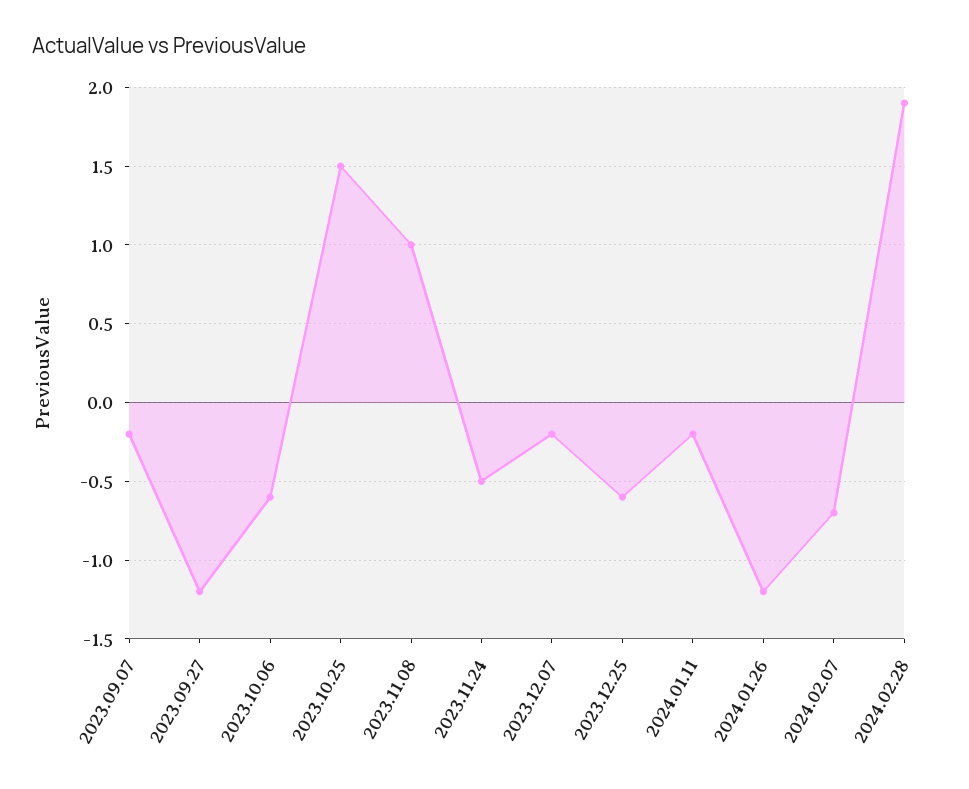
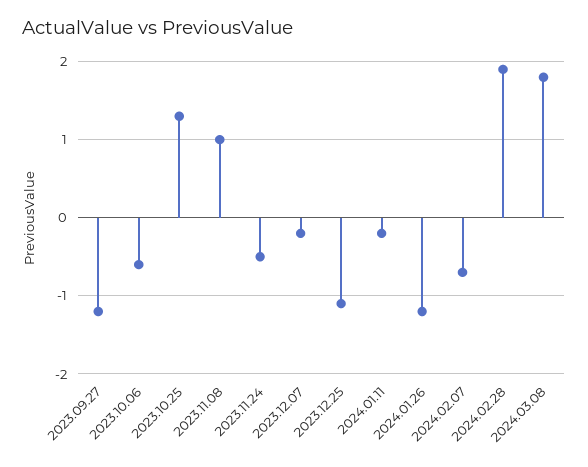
2023.09.07: -0.2 -> none
2023.10.25: 1.5 -> 1.3
2023.12.25: -0.6 -> -1.1
2024.03.08: none -> 1.8

